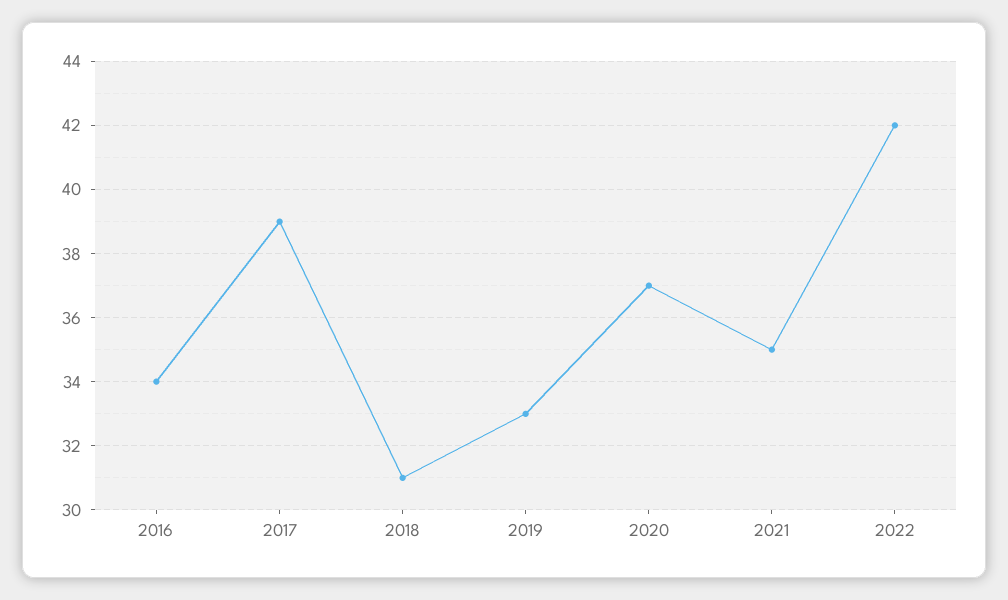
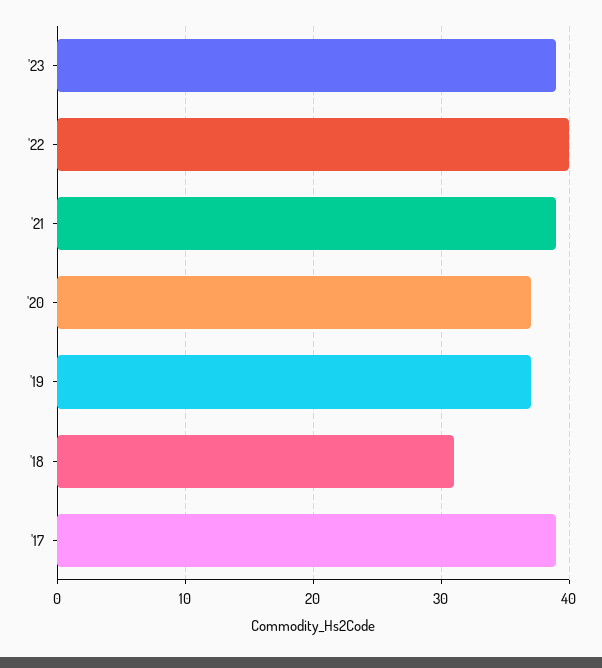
2016: 34 -> none
2019: 33 -> 37
2021: 35 -> 39
2022: 42 -> 40
'23: none -> 39

